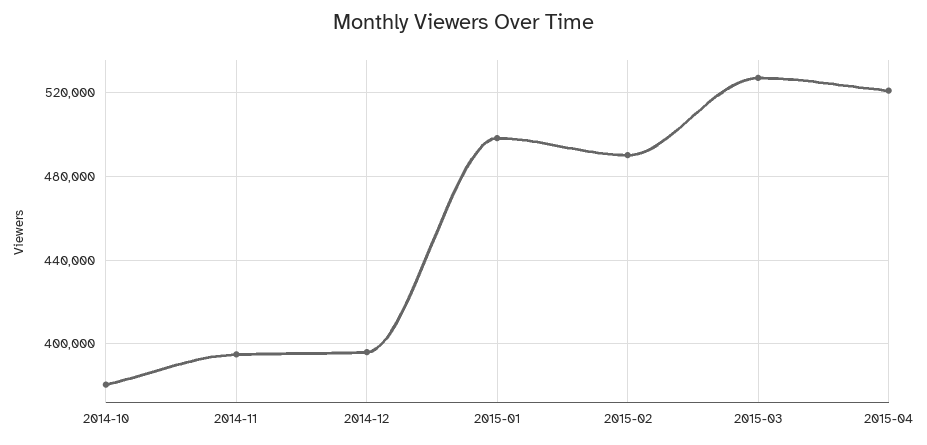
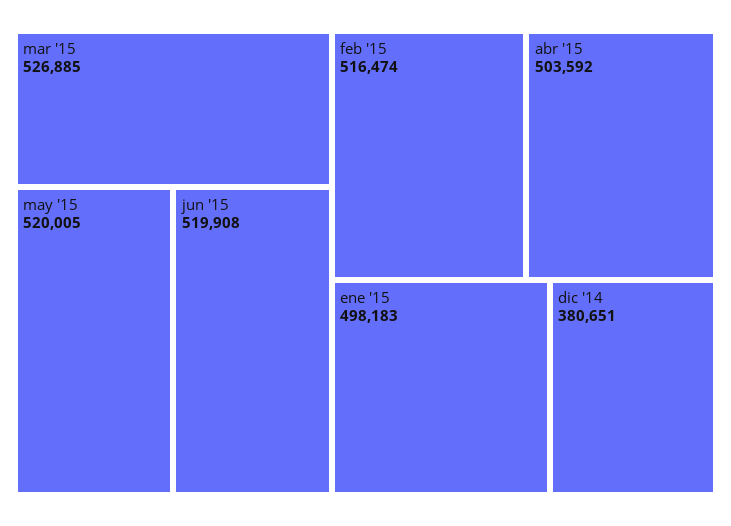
2014-10: 380000 -> none
2014-11: 395000 -> none
2014-12: 395000 -> 380651
2015-02: 490000 -> 516474
2015-04: 520000 -> 503592
may '15: none -> 520005
jun '15: none -> 519908

